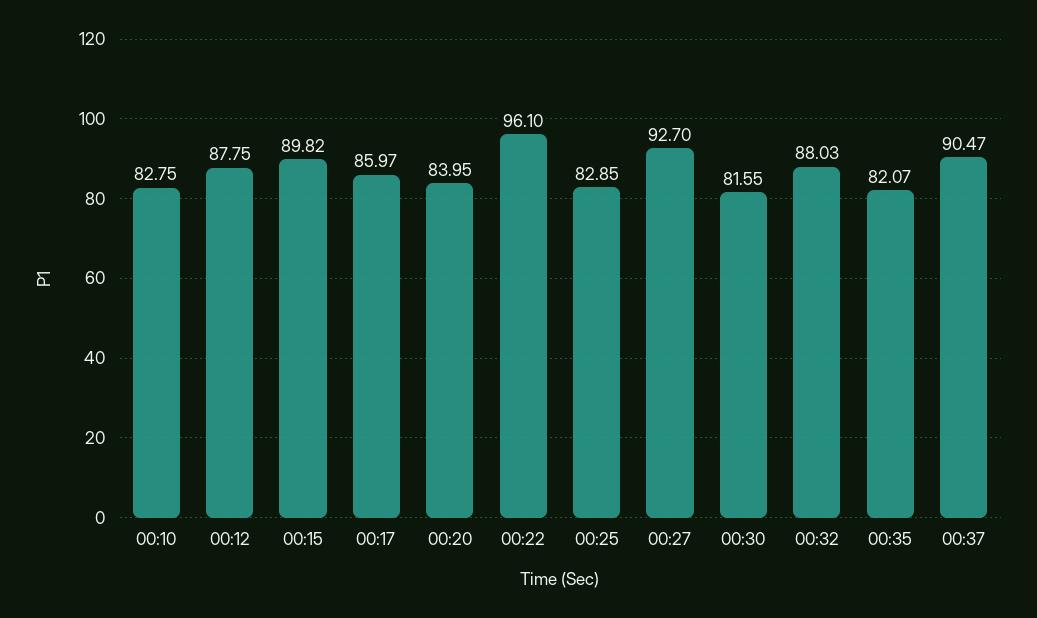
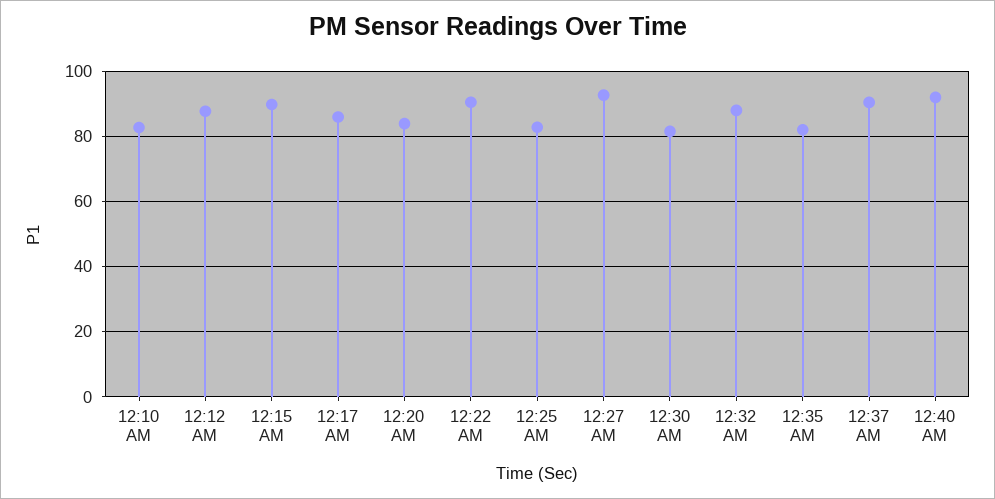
00:22: 96.1 -> 90
12:40 AM: none -> 92

